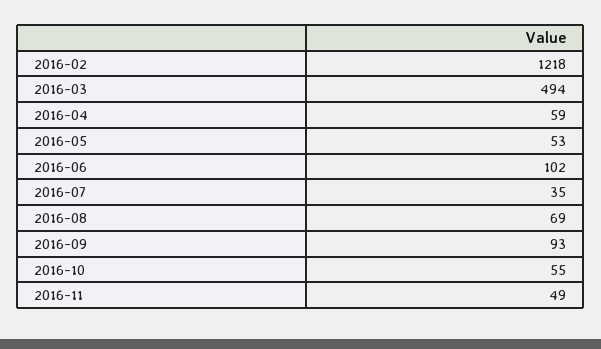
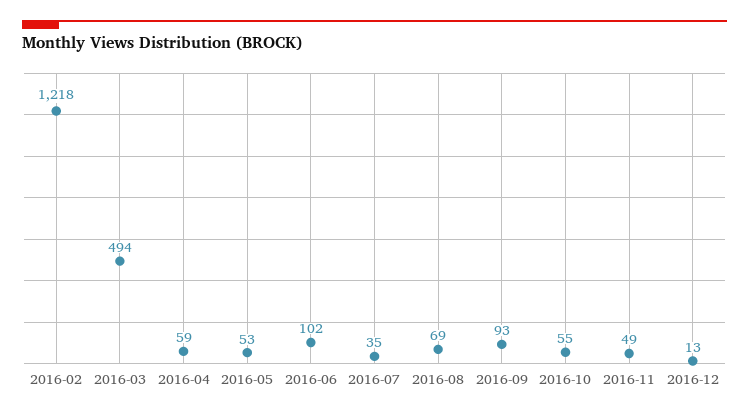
2016-12: none -> 13

